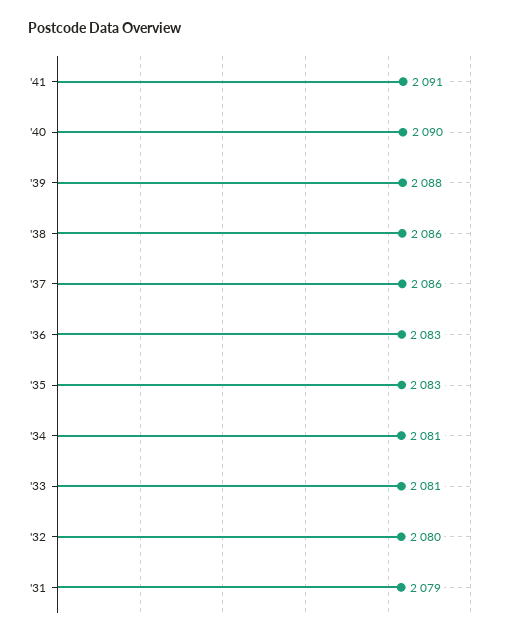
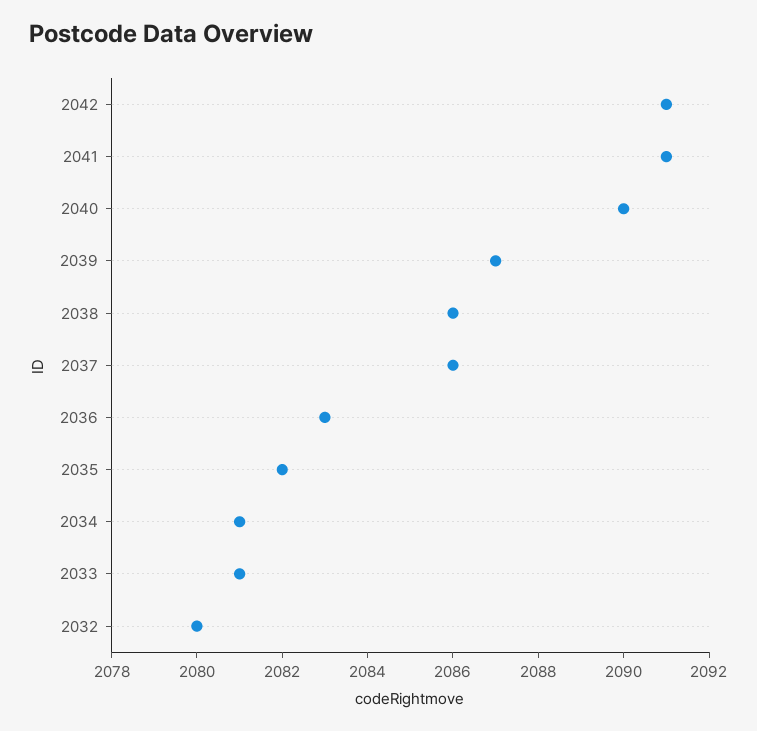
'39: 2088 -> 2087
'35: 2083 -> 2082
'31: 2079 -> none
2042: none -> 2091

